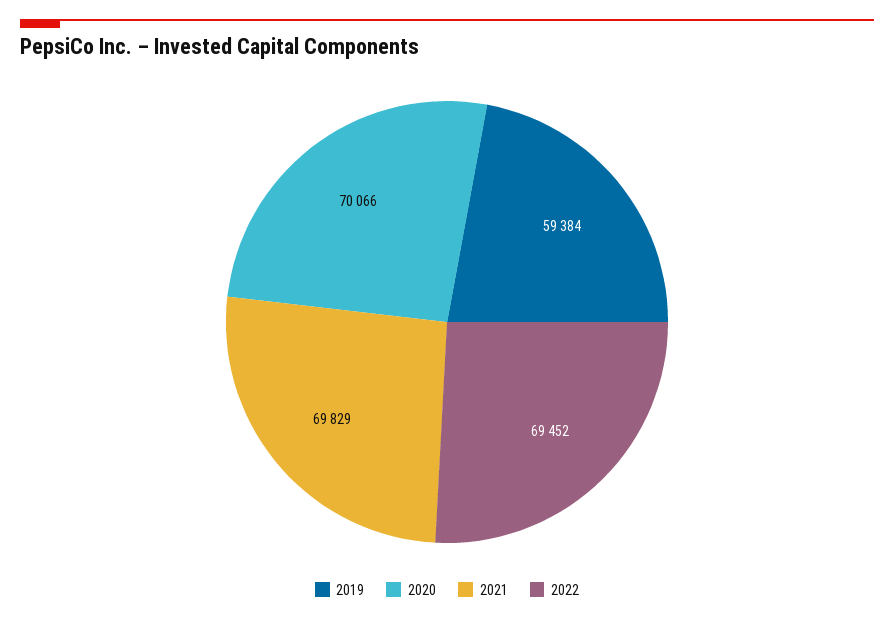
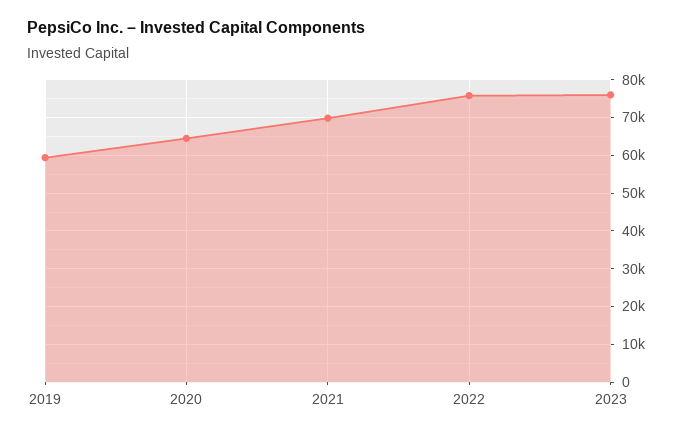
2020: 70066 -> 64000
2022: 69452 -> 76000
2023: none -> 76000

